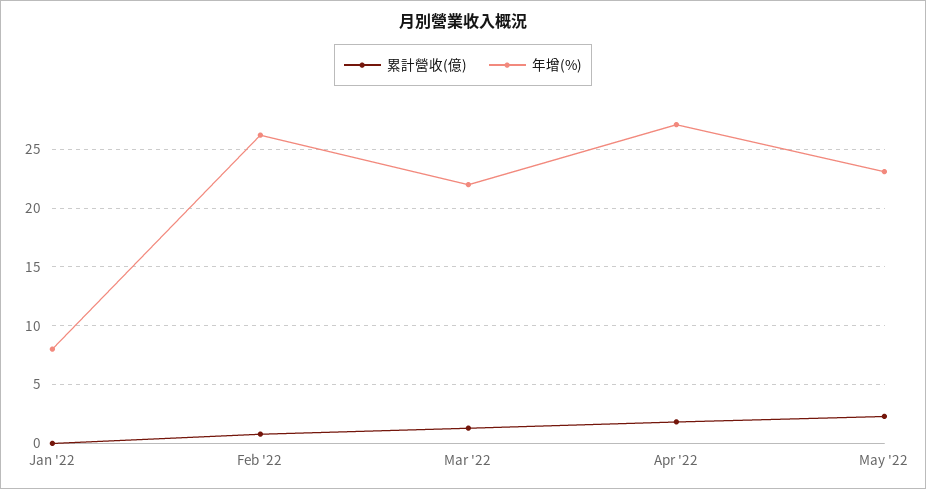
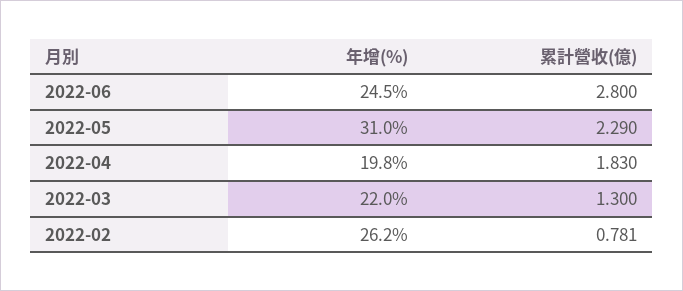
累計營收(億), Jan '22: 0 -> none
年增(%), Jan '22: 8 -> none
年增(%), Apr '22: 27 -> 19.8
年增(%), May '22: 23 -> 31
年增(%), 2022-06: none -> 24.5
累計營收(億), 2022-06: none -> 2.8

